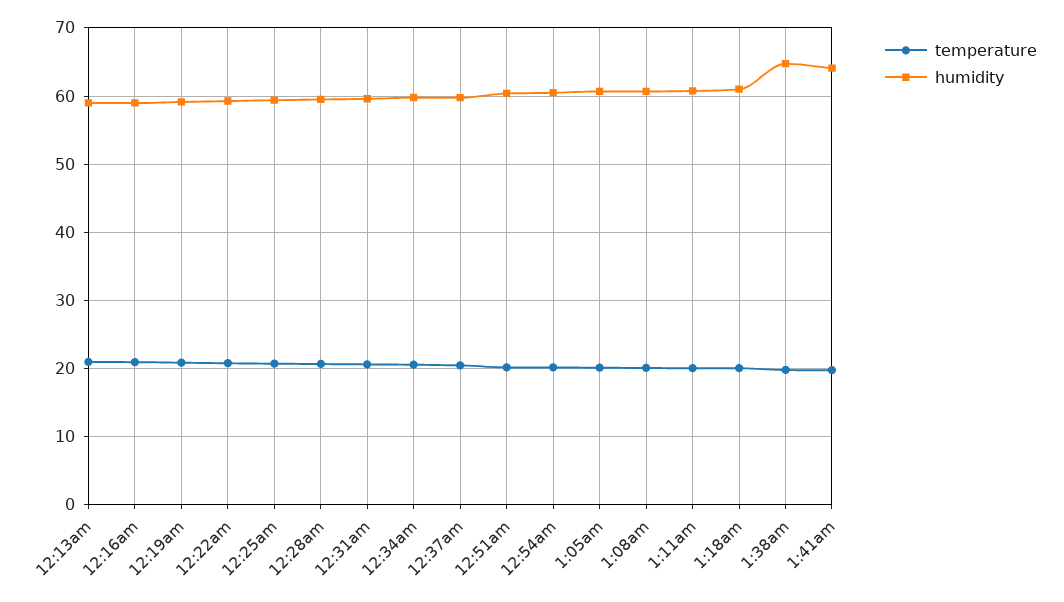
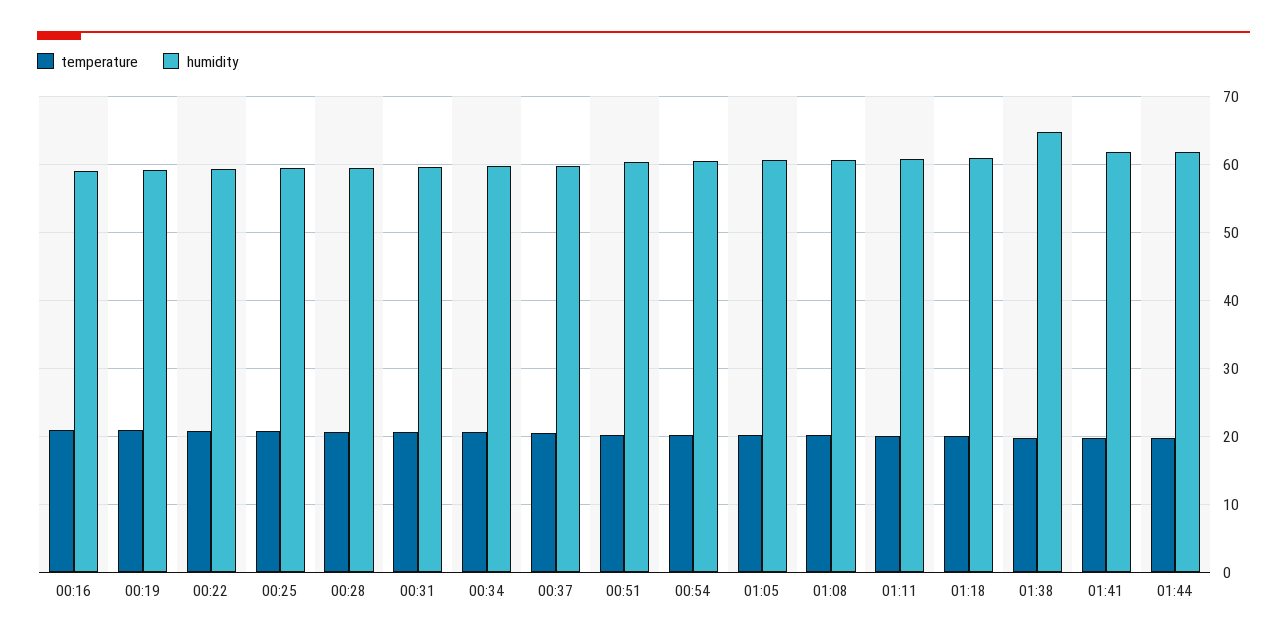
temperature, 12:13am: 21 -> none
humidity, 12:13am: 59 -> none
humidity, 1:41am: 64 -> 62
temperature, 01:44: none -> 20
humidity, 01:44: none -> 62

